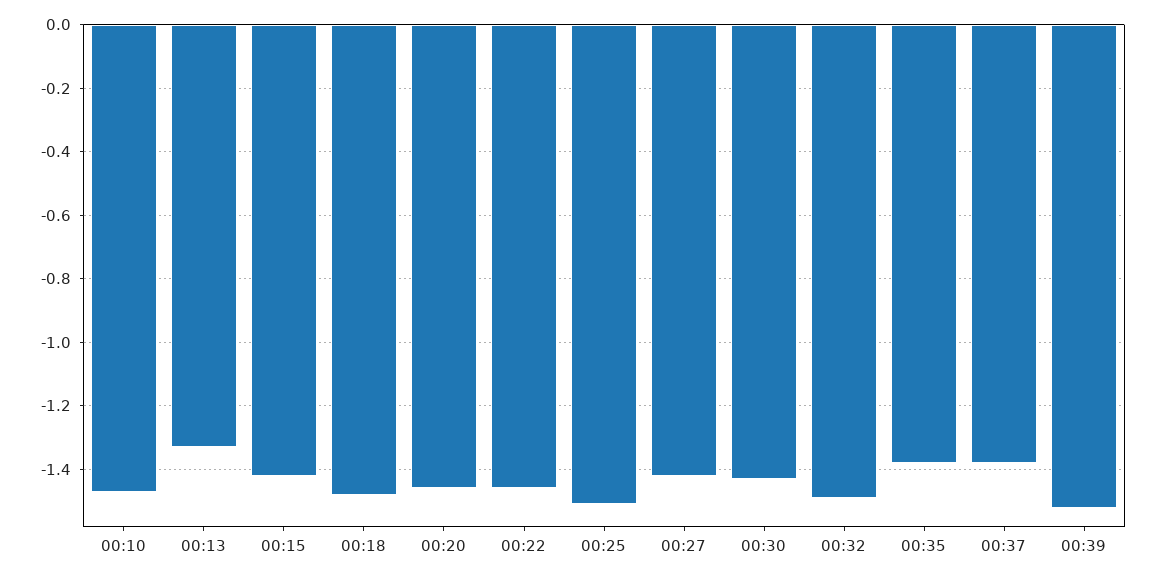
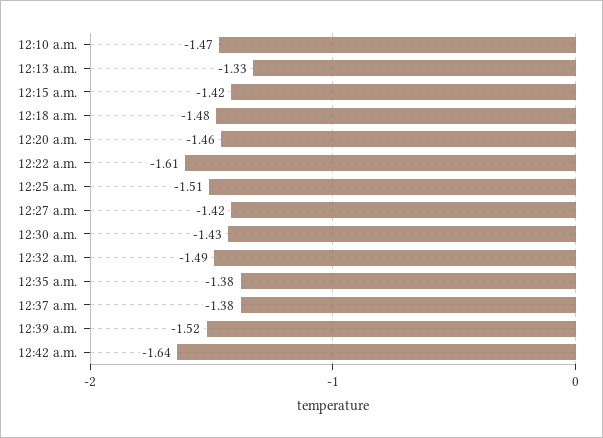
00:22: -1.45 -> -1.61
12:42 a.m.: none -> -1.64

